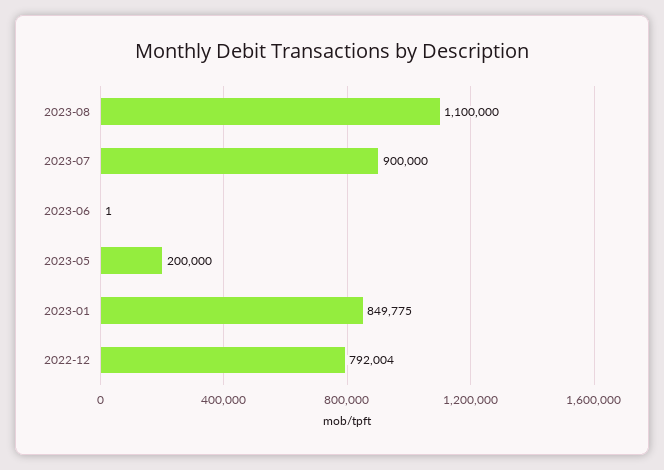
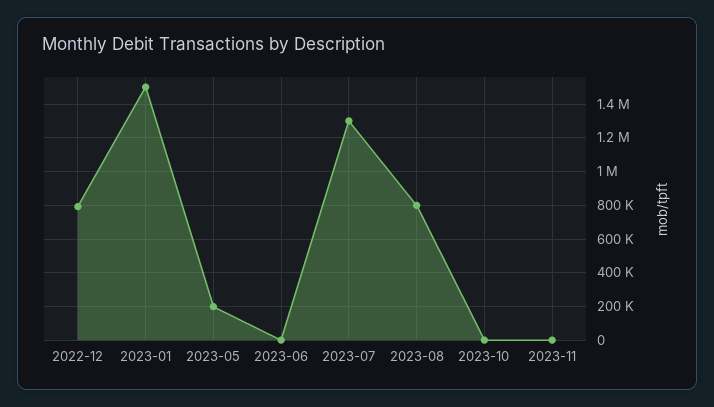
2023-08: 1100000 -> 800000
2023-07: 900000 -> 1300000
2023-01: 849775 -> 1500000
2023-10: none -> 0
2023-11: none -> 0

